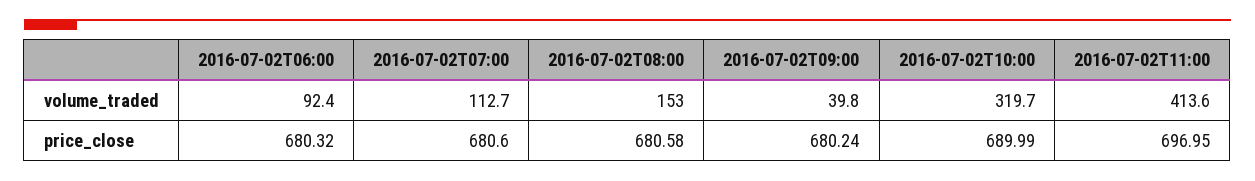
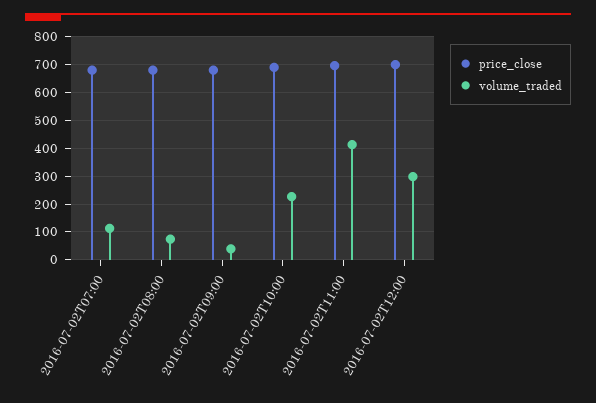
volume_traded, 2016-07-02T06:00: 92.4 -> none
volume_traded, 2016-07-02T08:00: 153 -> 75
volume_traded, 2016-07-02T10:00: 319.7 -> 225
price_close, 2016-07-02T06:00: 680.32 -> none
price_close, 2016-07-02T12:00: none -> 700
volume_traded, 2016-07-02T12:00: none -> 300

